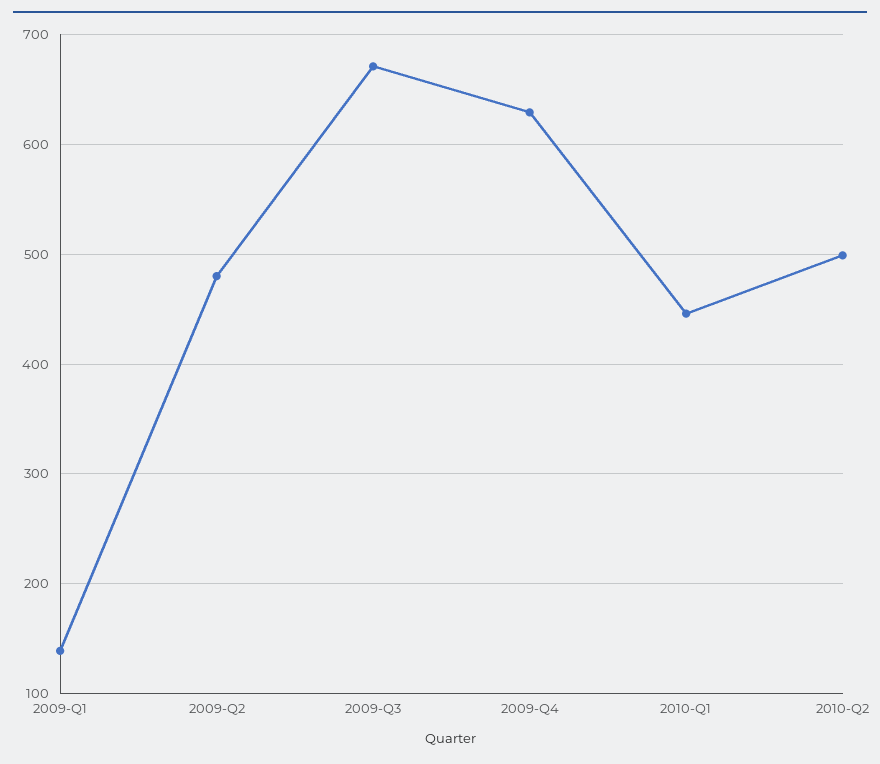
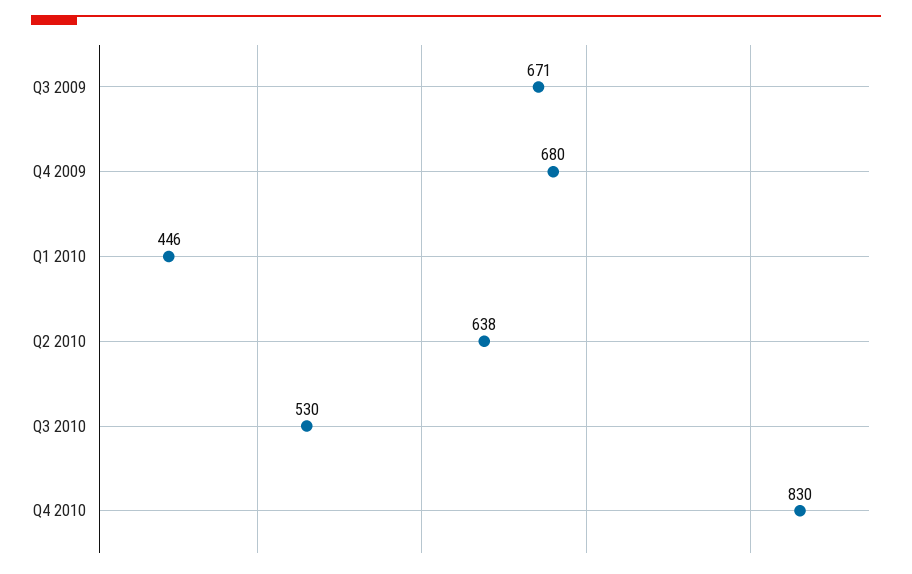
2009-Q1: 140 -> none
2009-Q2: 480 -> none
2009-Q4: 630 -> 680
2010-Q2: 500 -> 638
Q3 2010: none -> 530
Q4 2010: none -> 830

